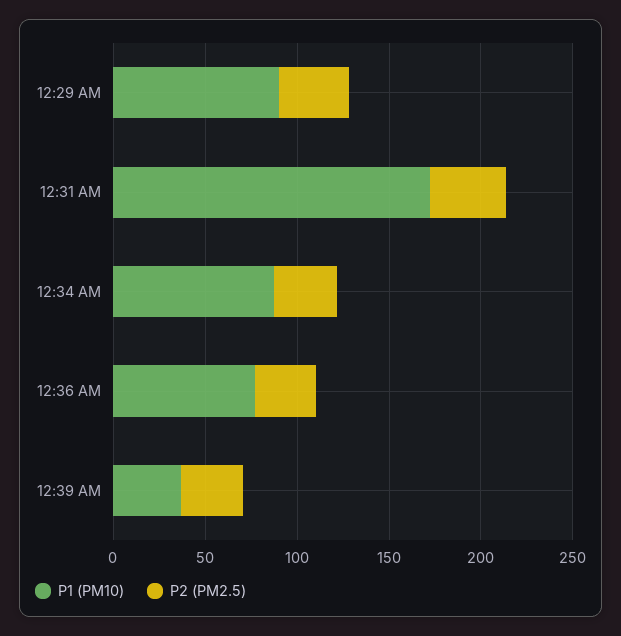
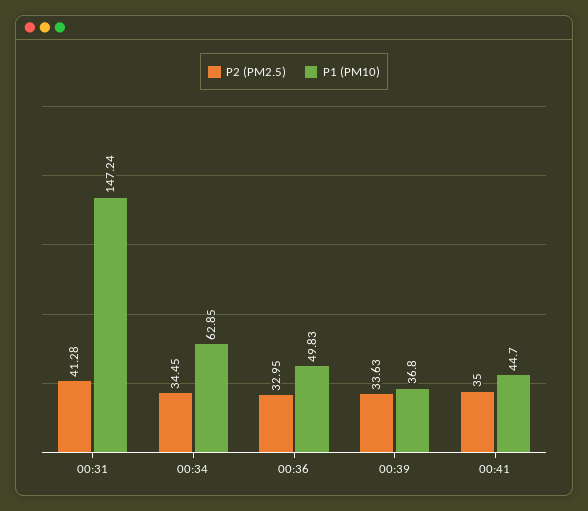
P1 (PM10), 12:29 AM: 90 -> none
P2 (PM2.5), 12:29 AM: 40 -> none
P1 (PM10), 12:31 AM: 170 -> 147.24
P1 (PM10), 12:34 AM: 90 -> 62.85
P1 (PM10), 12:36 AM: 80 -> 49.83
P2 (PM2.5), 00:41: none -> 35
P1 (PM10), 00:41: none -> 44.7

